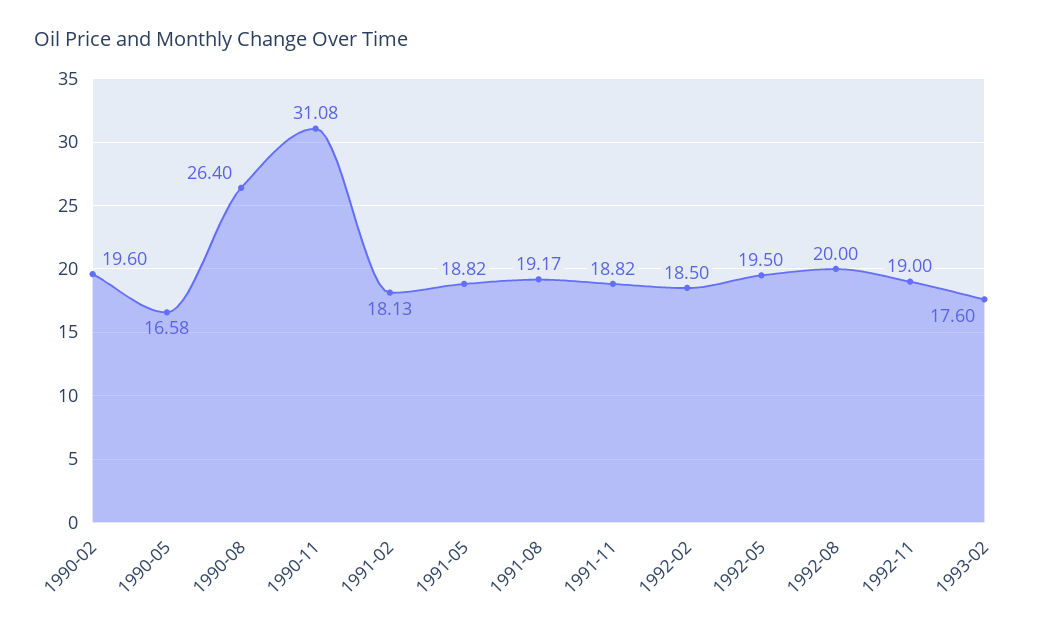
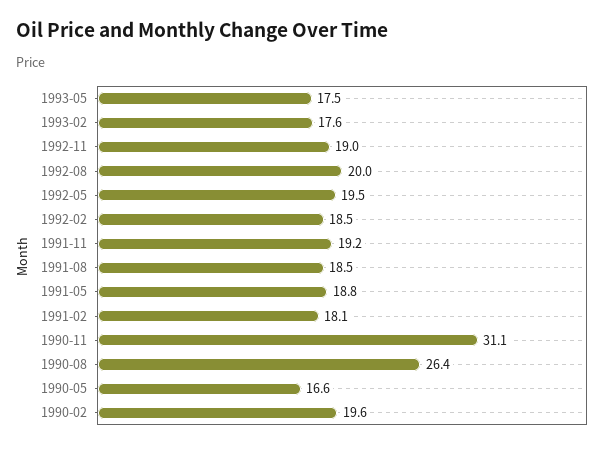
1991-08: 19.17 -> 18.5
1991-11: 18.82 -> 19.2
1993-05: none -> 17.5

